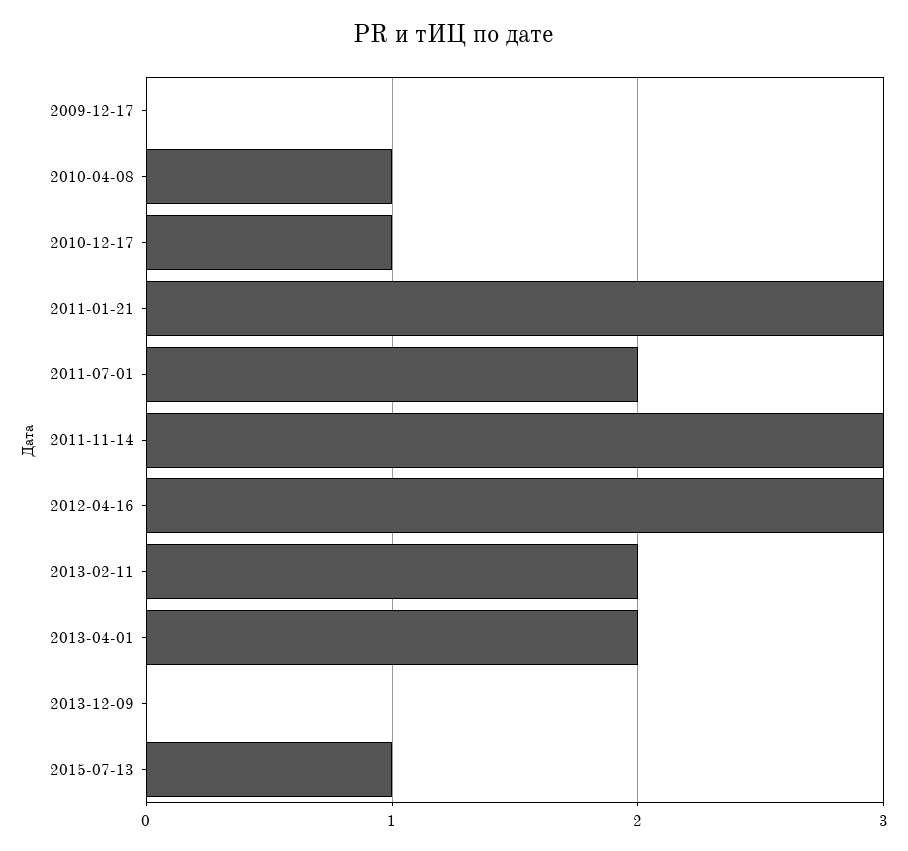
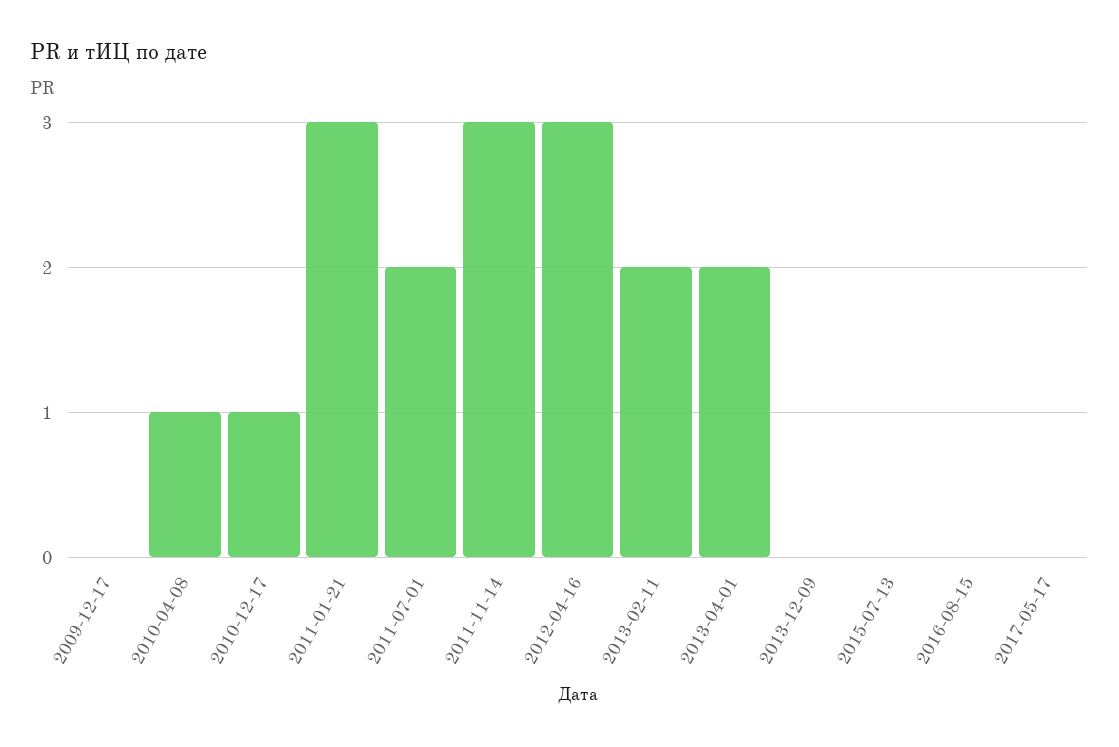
2015-07-13: 1 -> 0
2016-08-15: none -> 0
2017-05-17: none -> 0

